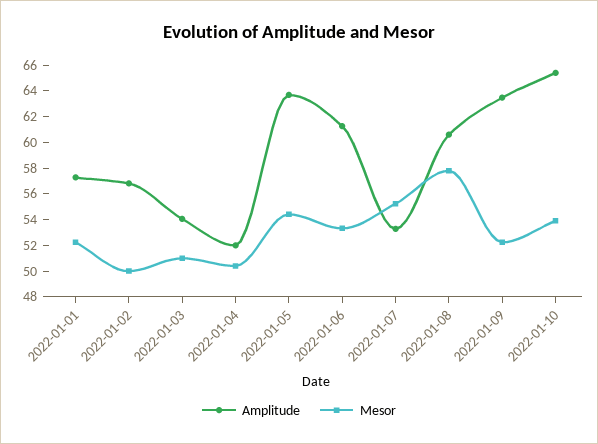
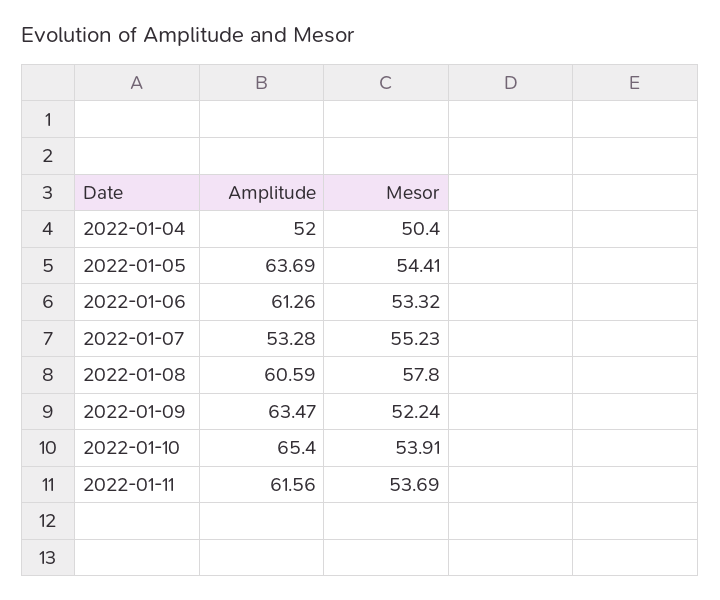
Amplitude, 2022-01-01: 57 -> none
Mesor, 2022-01-01: 52 -> none
Amplitude, 2022-01-02: 57 -> none
Mesor, 2022-01-02: 50 -> none
Amplitude, 2022-01-03: 54 -> none
Mesor, 2022-01-03: 51 -> none
Amplitude, 2022-01-11: none -> 61.56
Mesor, 2022-01-11: none -> 53.69

